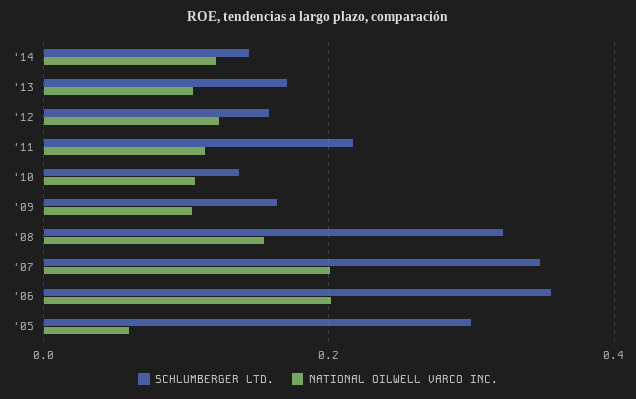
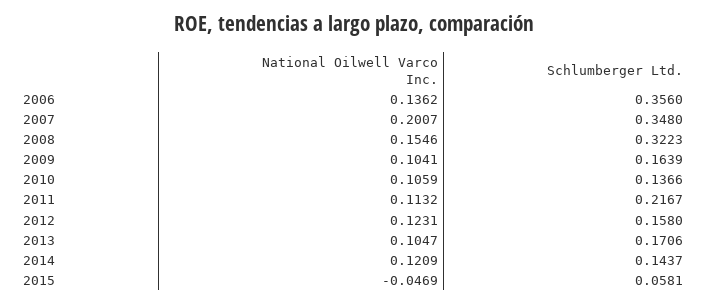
NATIONAL OILWELL VARCO INC., '06: 0.2 -> 0.1362
SCHLUMBERGER LTD., '05: 0.3 -> none
NATIONAL OILWELL VARCO INC., '05: 0.06 -> none
NATIONAL OILWELL VARCO INC., 2015: none -> -0.0469
SCHLUMBERGER LTD., 2015: none -> 0.0581

